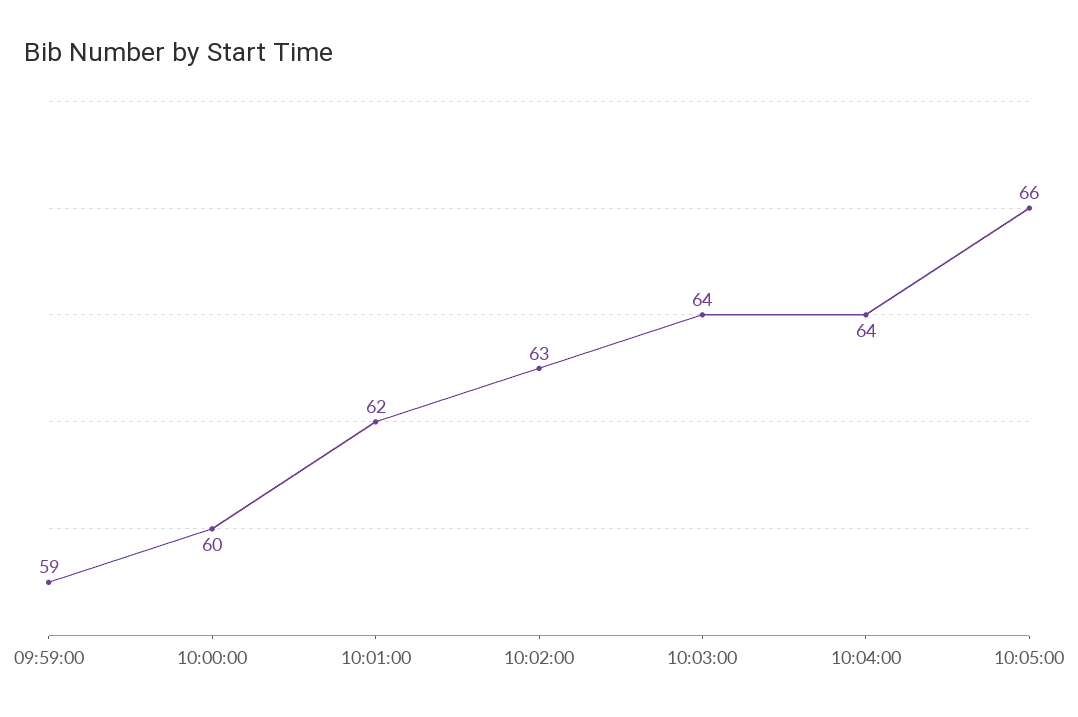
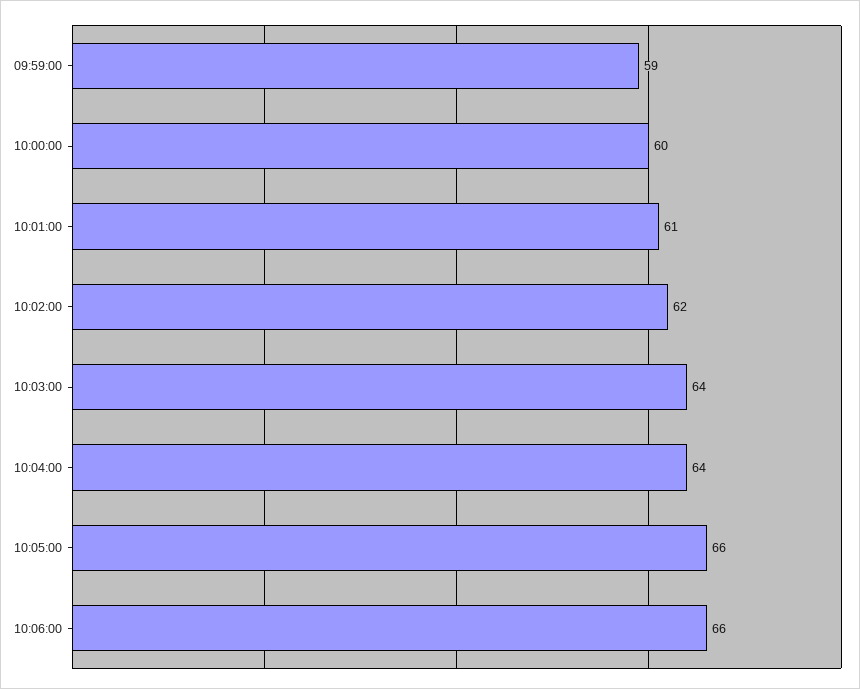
10:01:00: 62 -> 61
10:02:00: 63 -> 62
10:06:00: none -> 66

